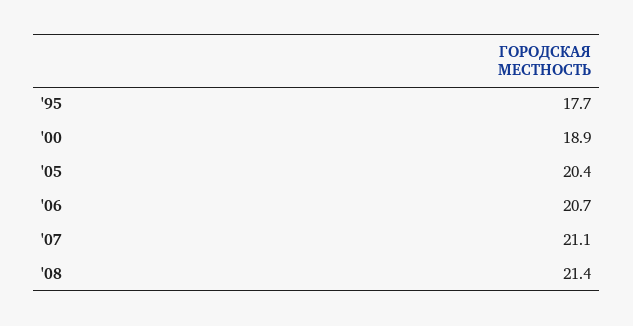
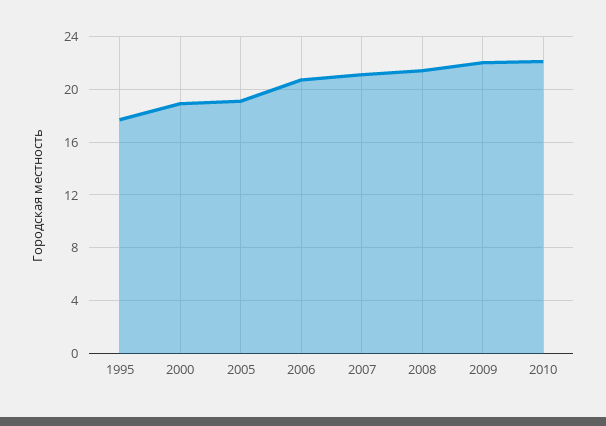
'05: 20.4 -> 19
2009: none -> 22
2010: none -> 22

